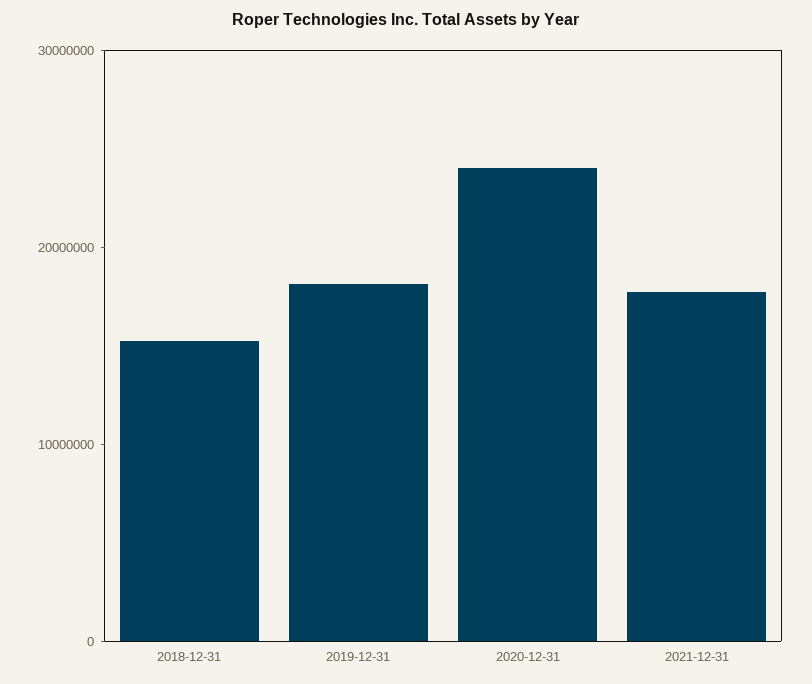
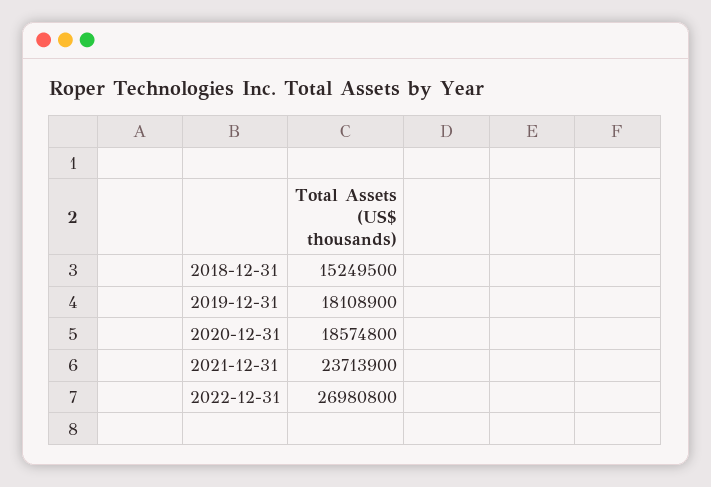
2020-12-31: 24000000 -> 18574800
2021-12-31: 18000000 -> 23713900
2022-12-31: none -> 26980800

